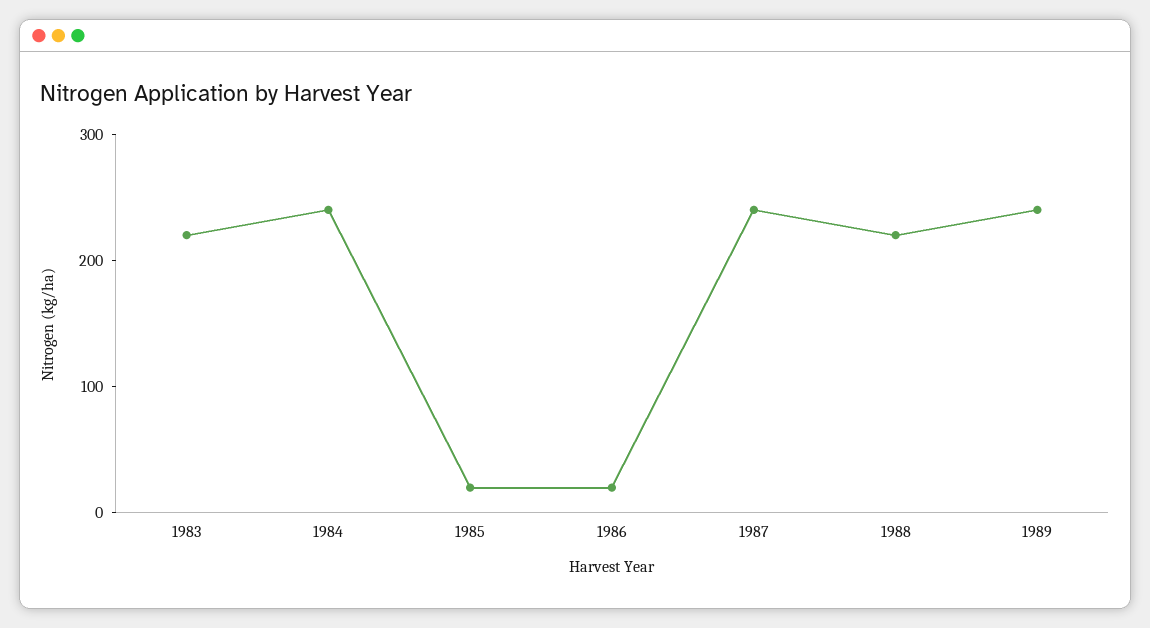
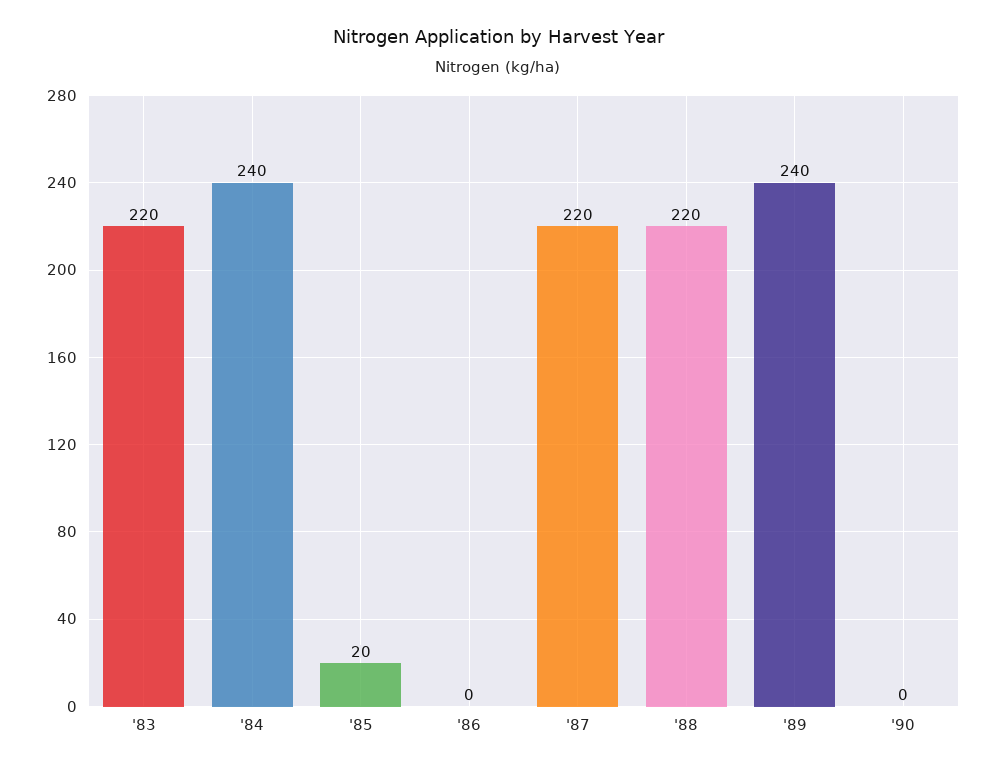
1986: 20 -> 0
1987: 240 -> 220
'90: none -> 0

